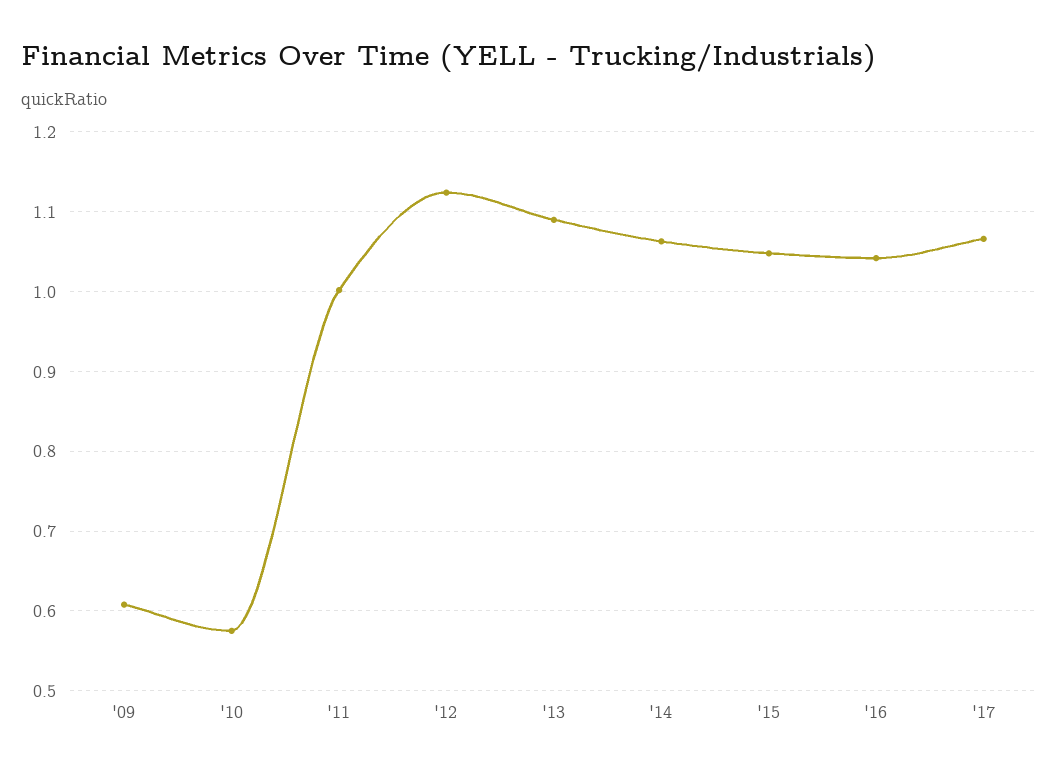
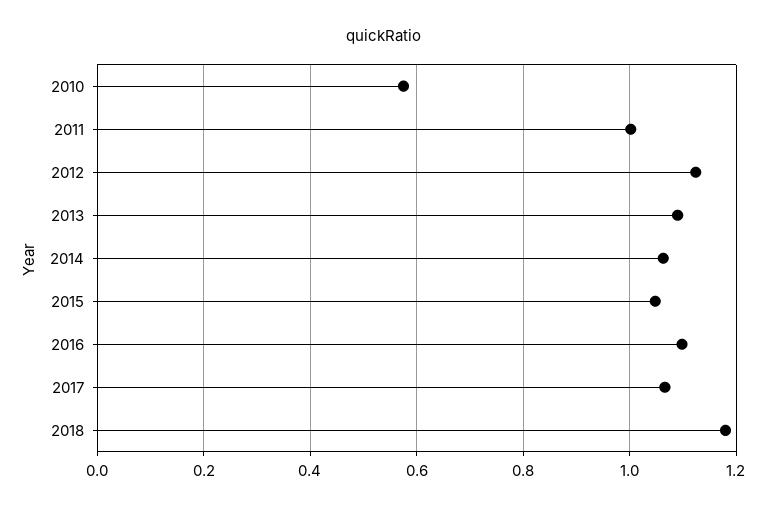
'09: 0.61 -> none
'16: 1.04 -> 1.1
2018: none -> 1.18

